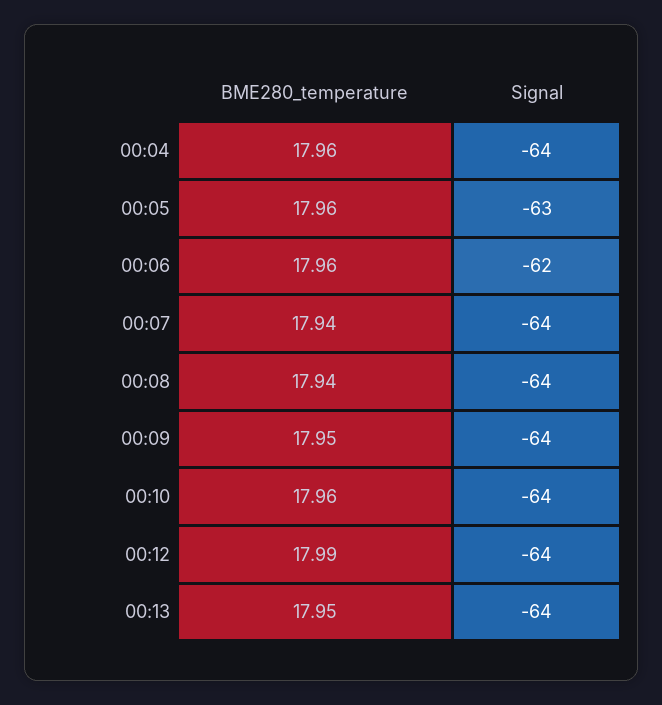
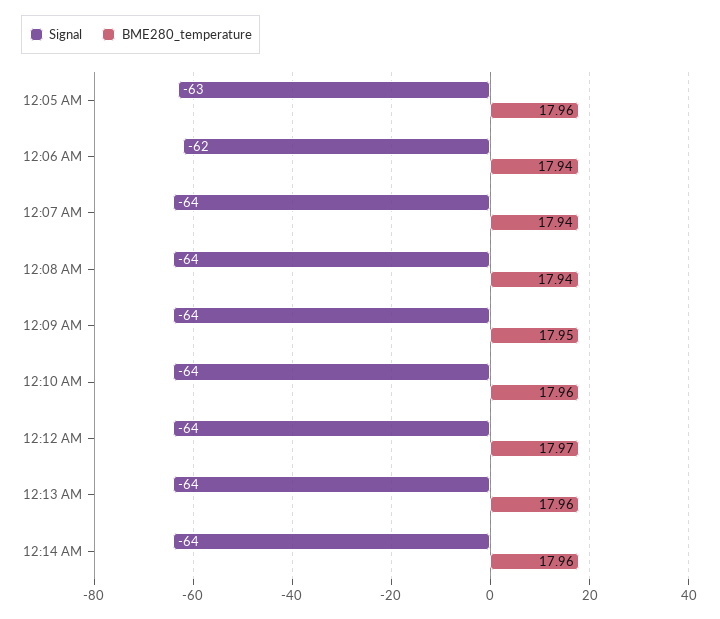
BME280_temperature, 00:04: 17.96 -> none
Signal, 00:04: -64 -> none
BME280_temperature, 00:06: 17.96 -> 17.94
BME280_temperature, 00:12: 17.99 -> 17.97
BME280_temperature, 00:13: 17.95 -> 17.96
Signal, 12:14 AM: none -> -64
BME280_temperature, 12:14 AM: none -> 17.96

